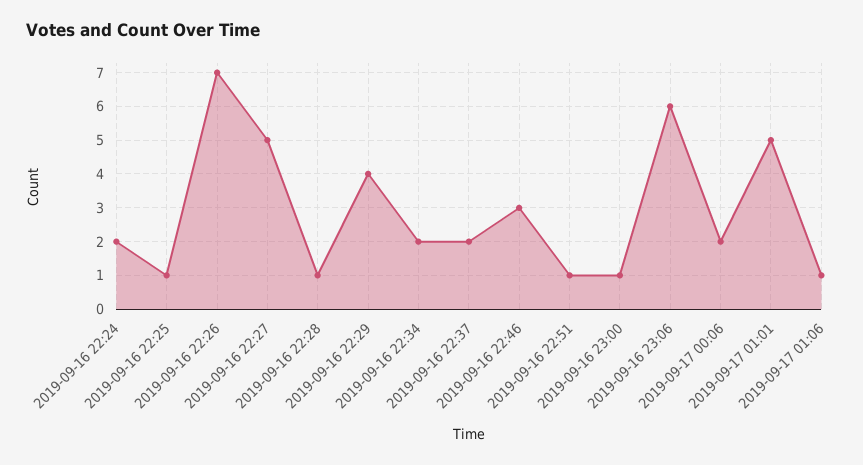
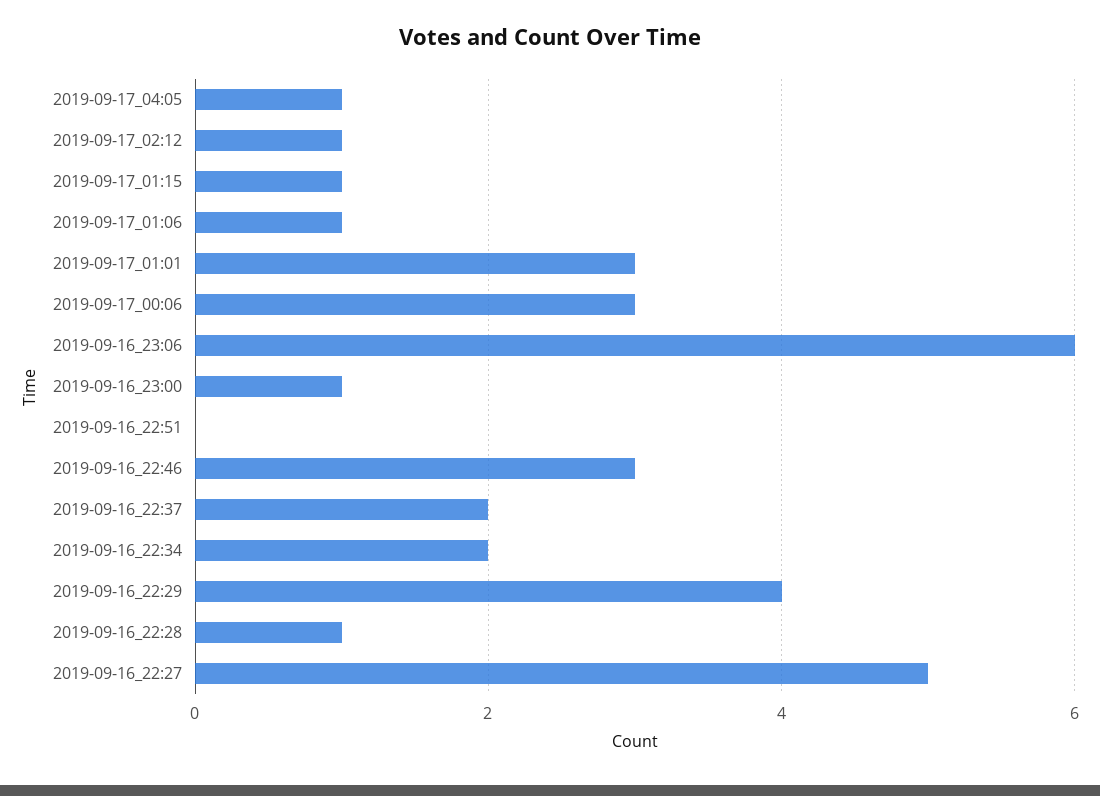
2019-09-16 22:24: 2 -> none
2019-09-16 22:25: 1 -> none
2019-09-16 22:26: 7 -> none
2019-09-16 22:51: 1 -> 0
2019-09-17 00:06: 2 -> 3
2019-09-17 01:01: 5 -> 3
2019-09-17_04:05: none -> 1
2019-09-17_02:12: none -> 1
2019-09-17_01:15: none -> 1

